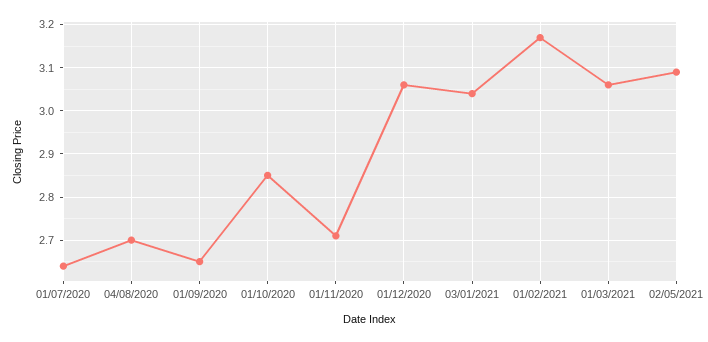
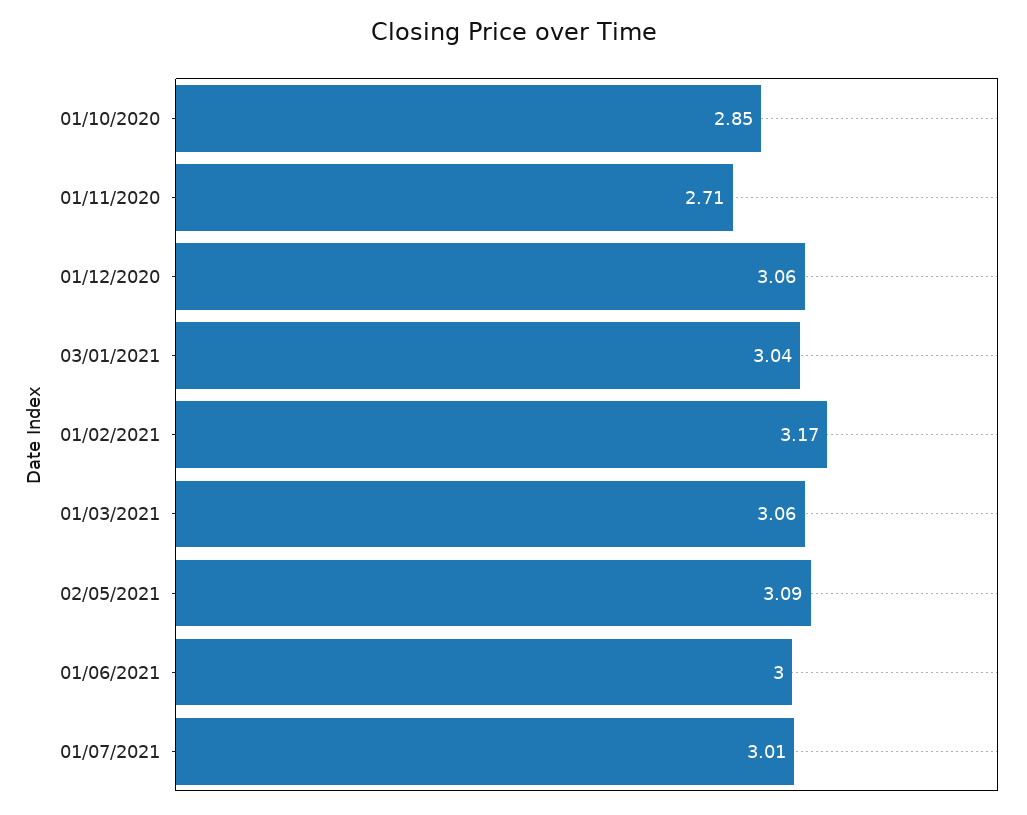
01/07/2020: 2.65 -> none
04/08/2020: 2.7 -> none
01/09/2020: 2.65 -> none
01/06/2021: none -> 3
01/07/2021: none -> 3.01

